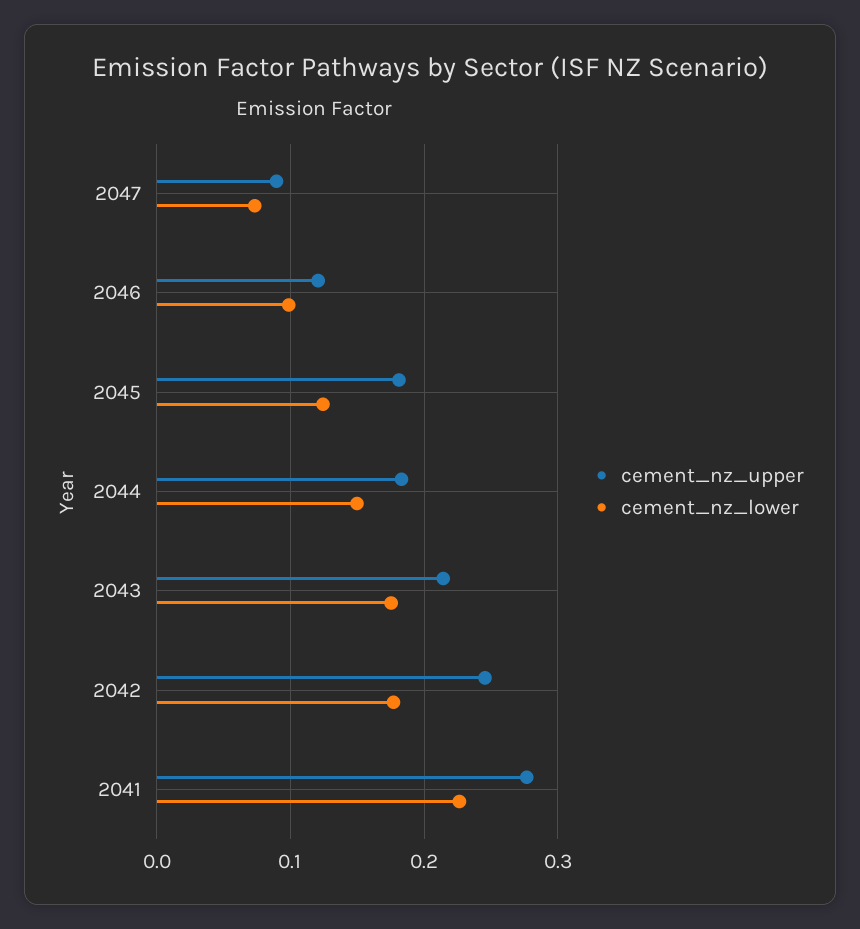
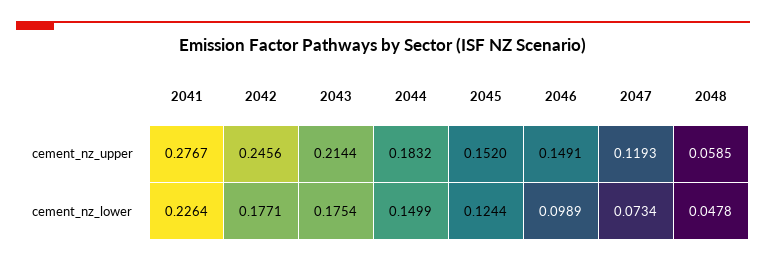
cement_nz_upper, 2047: 0.09 -> 0.1193
cement_nz_upper, 2046: 0.12 -> 0.1491
cement_nz_upper, 2045: 0.18 -> 0.152
cement_nz_upper, 2048: none -> 0.0585
cement_nz_lower, 2048: none -> 0.0478

